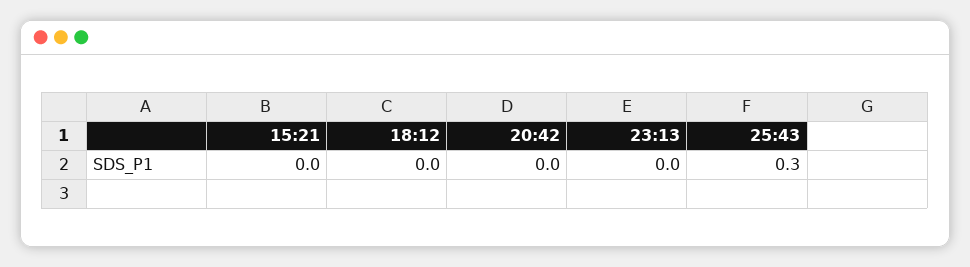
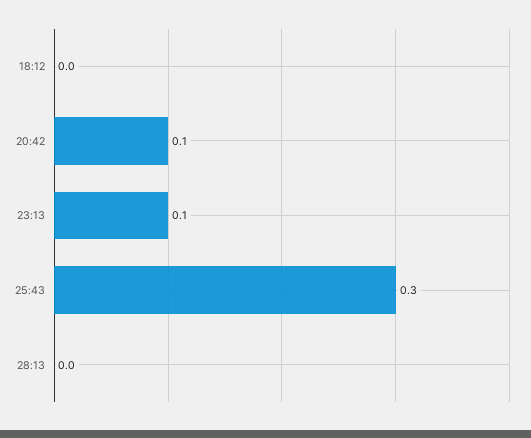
15:21: 0 -> none
20:42: 0 -> 0.1
23:13: 0 -> 0.1
28:13: none -> 0

